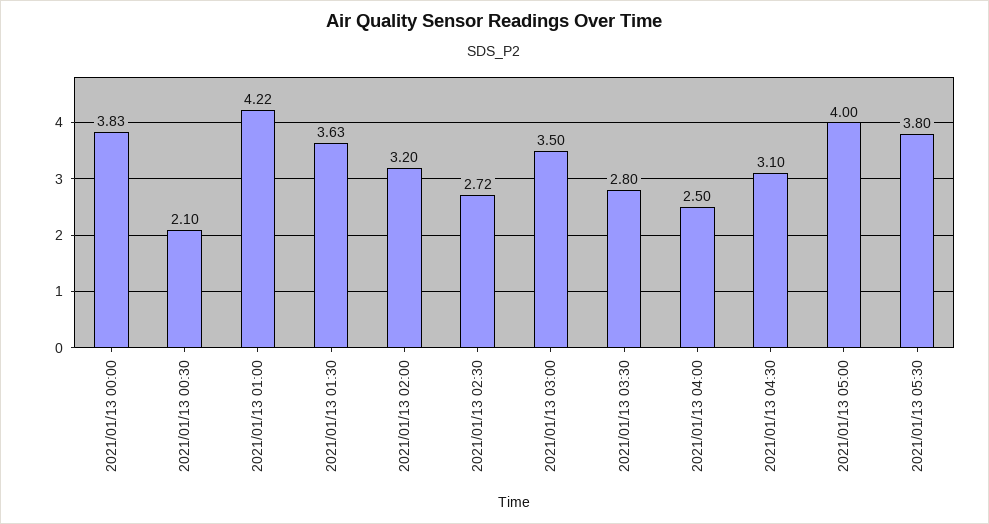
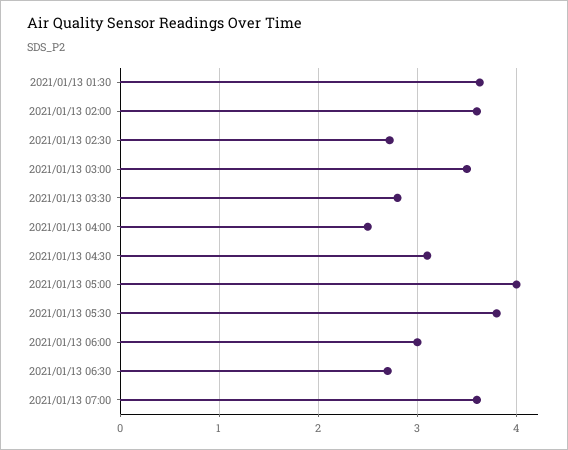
2021/01/13 00:00: 3.83 -> none
2021/01/13 00:30: 2.1 -> none
2021/01/13 01:00: 4.22 -> none
2021/01/13 02:00: 3.2 -> 3.6
2021/01/13 06:00: none -> 3
2021/01/13 06:30: none -> 2.7
2021/01/13 07:00: none -> 3.6

